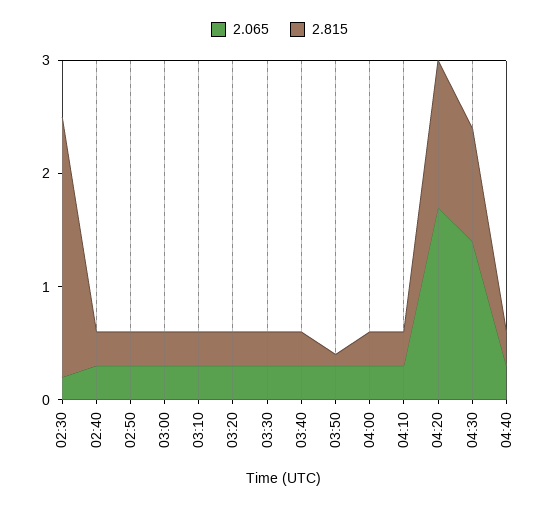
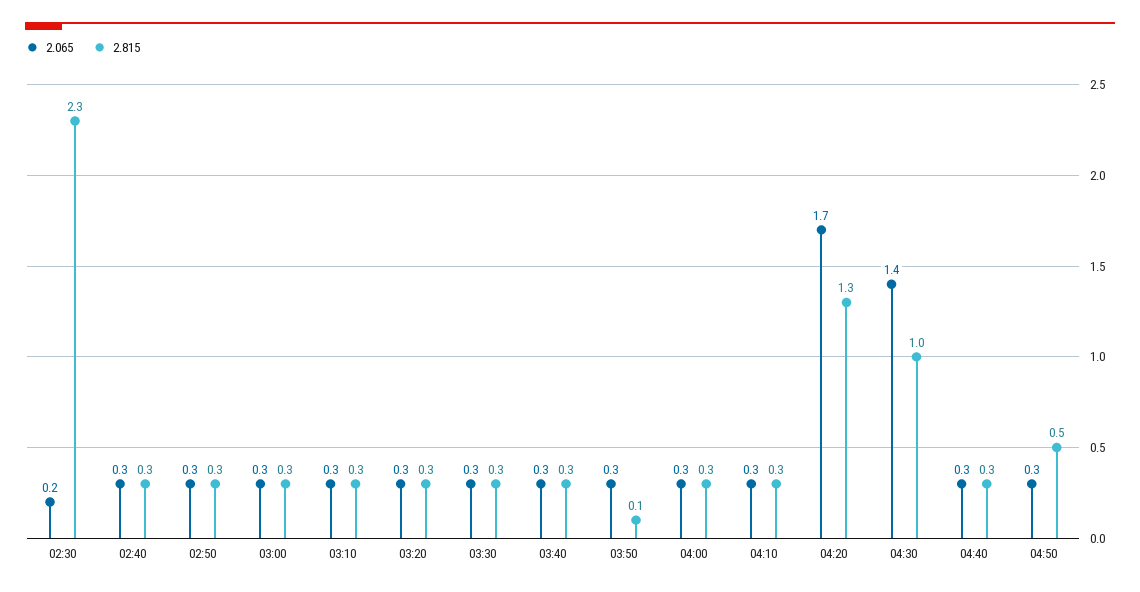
2.065, 04:50: none -> 0.3
2.815, 04:50: none -> 0.5

